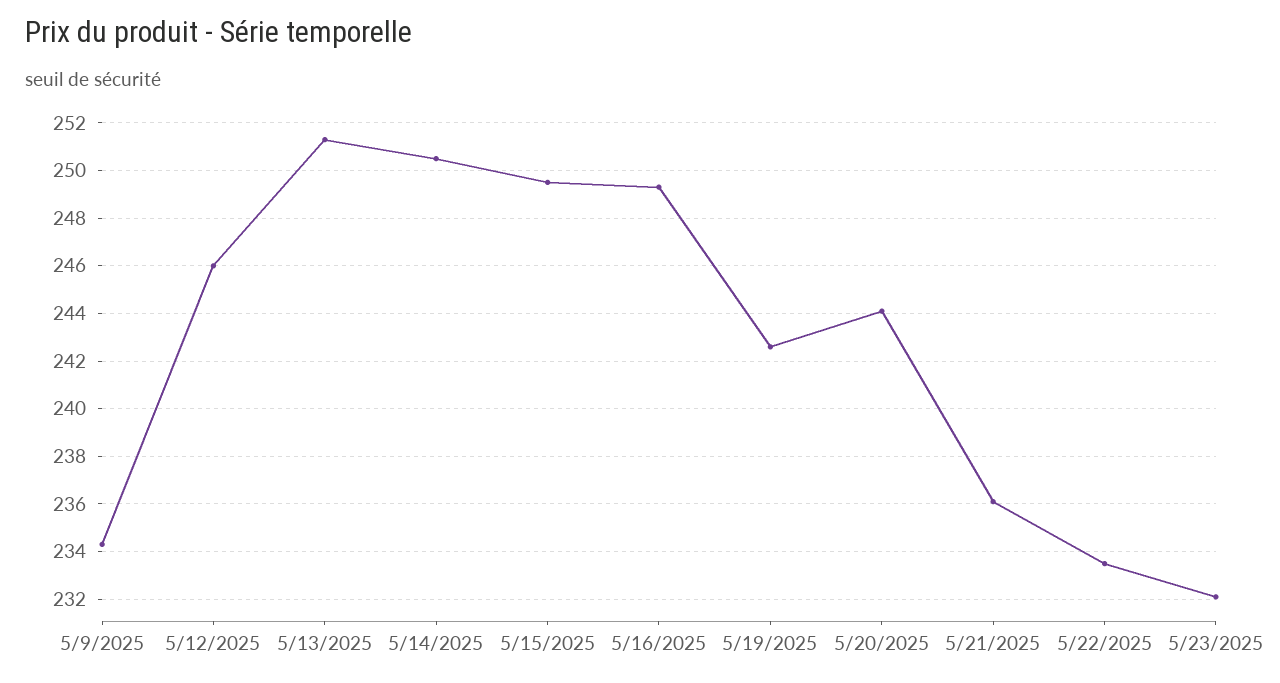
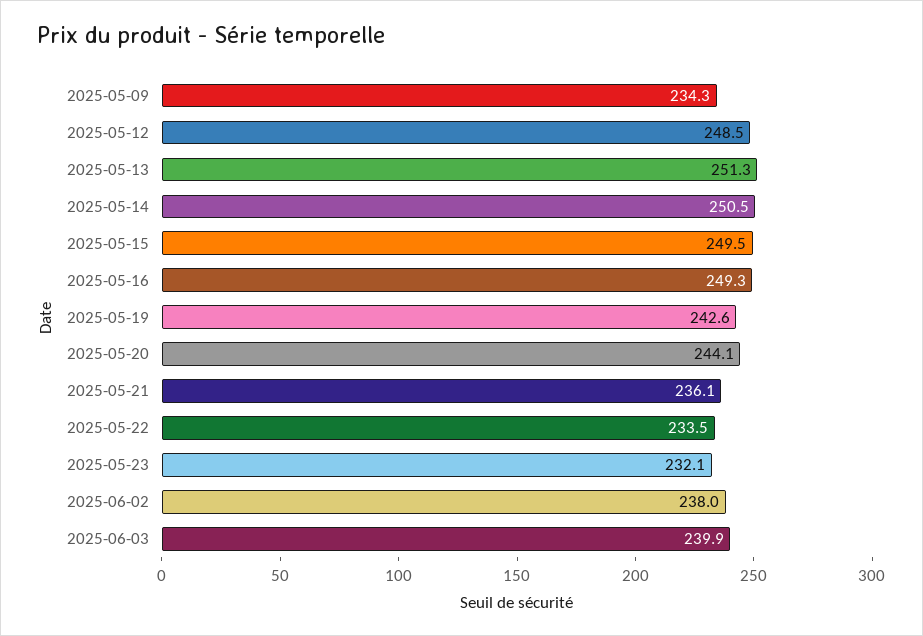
5/12/2025: 246 -> 248.5
2025-06-02: none -> 238
2025-06-03: none -> 239.9

